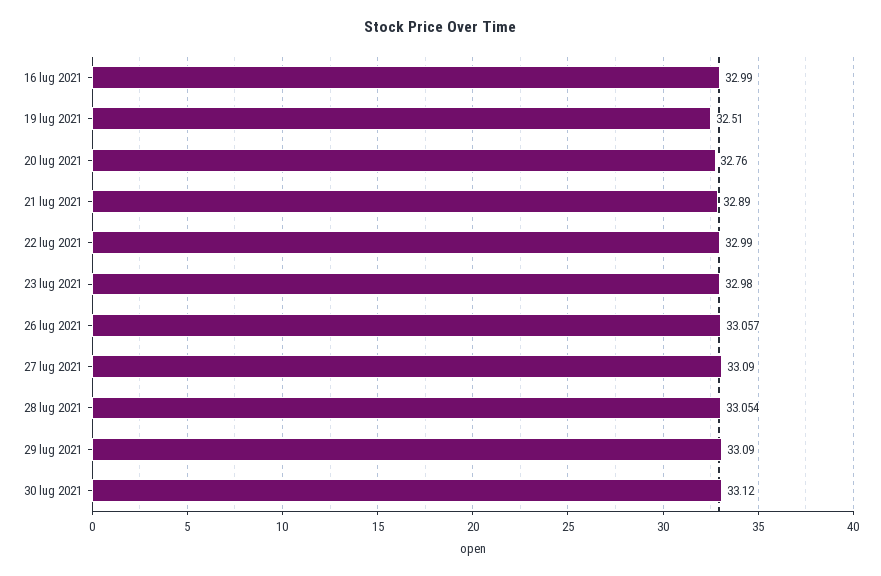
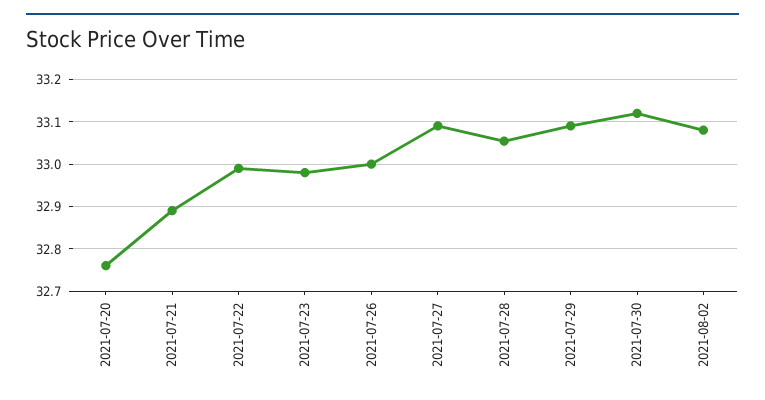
16 lug 2021: 32.99 -> none
19 lug 2021: 32.51 -> none
26 lug 2021: 33.057 -> 33
2021-08-02: none -> 33.08

